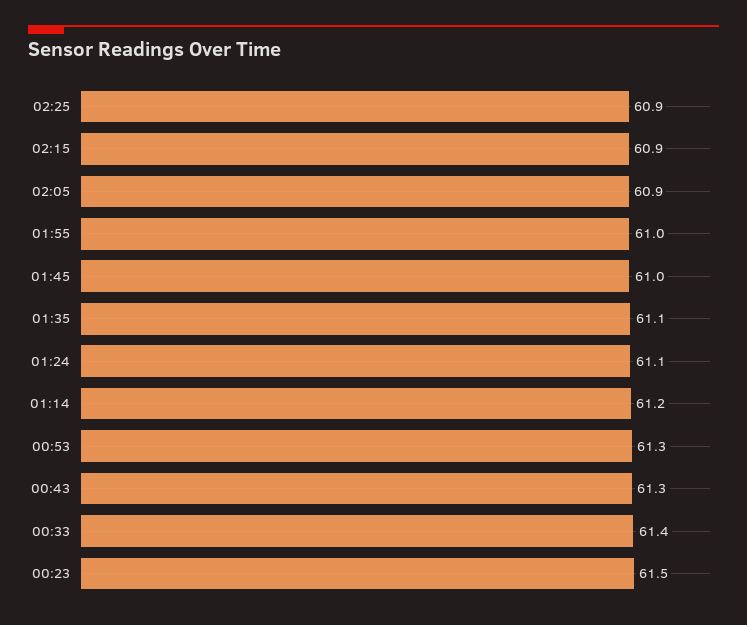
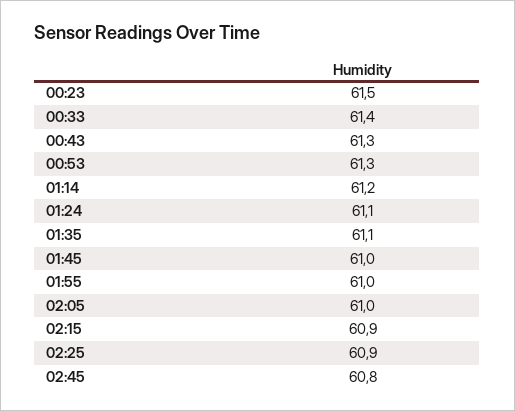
02:05: 60.9 -> 61
02:45: none -> 60.8

